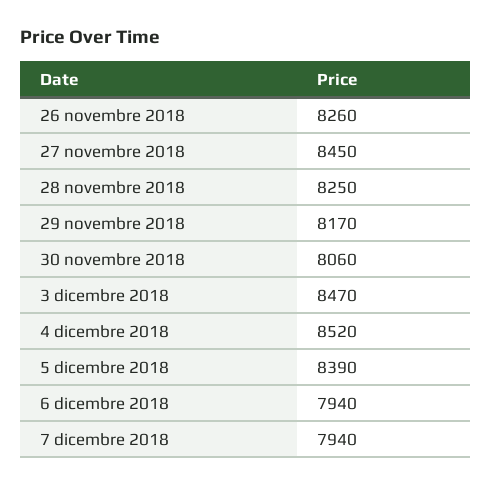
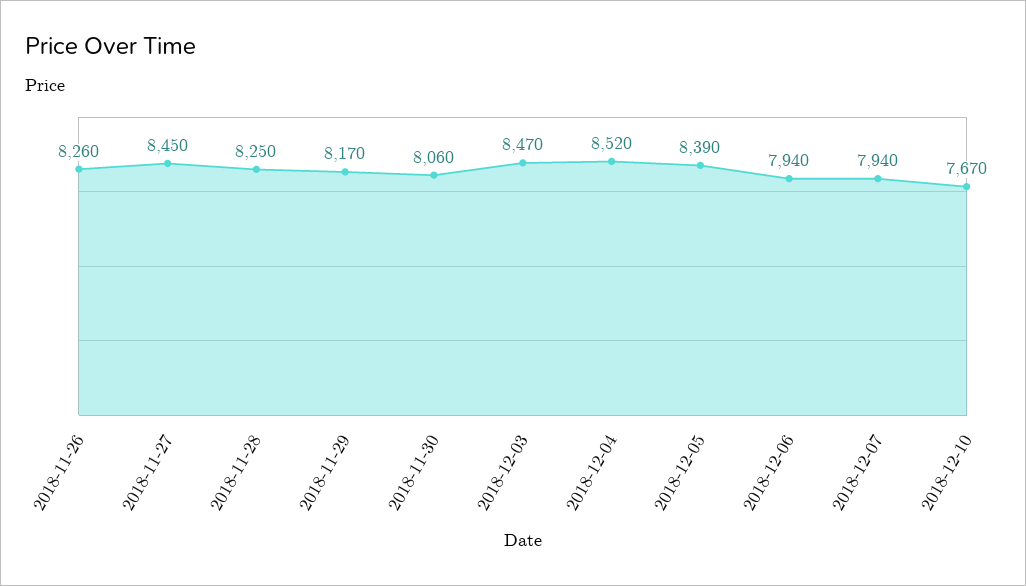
2018-12-10: none -> 7670

